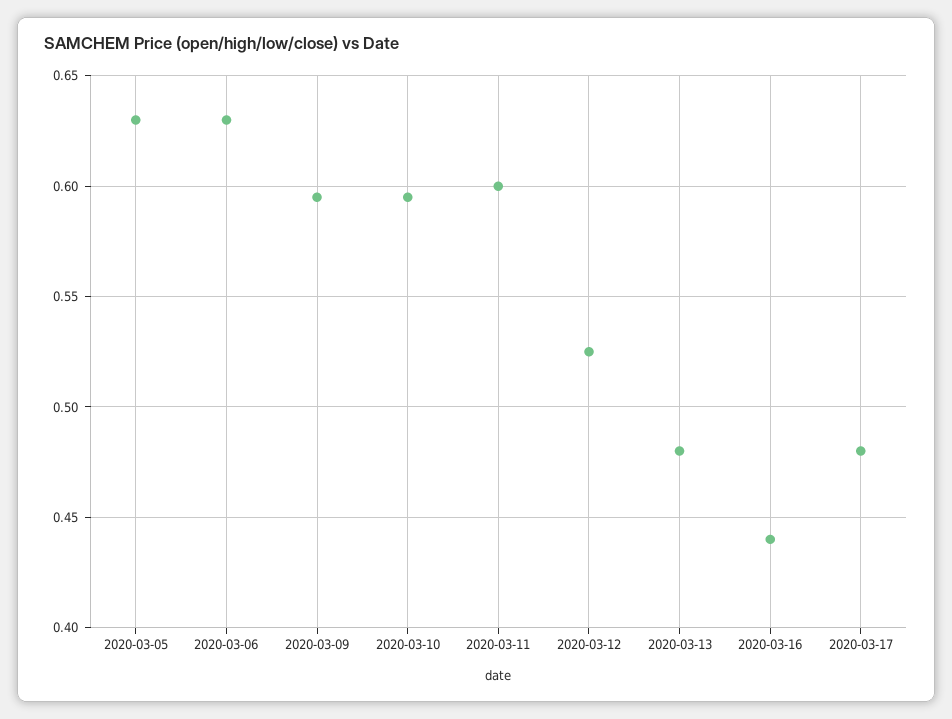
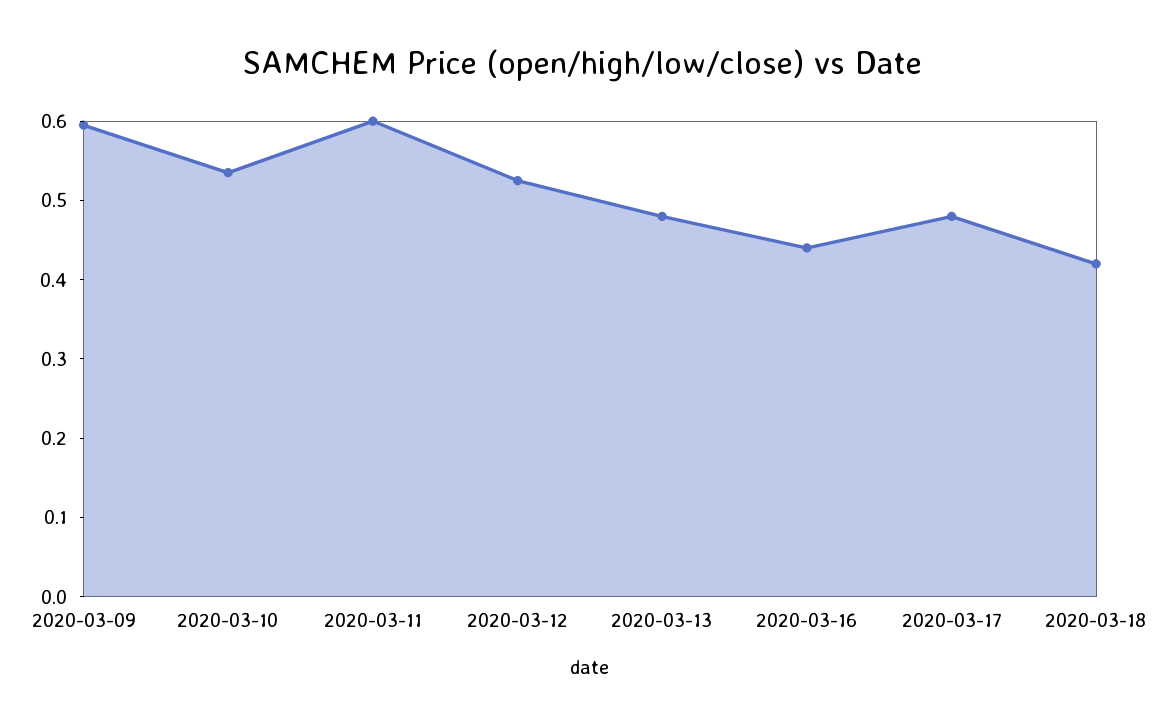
2020-03-05: 0.63 -> none
2020-03-06: 0.63 -> none
2020-03-10: 0.595 -> 0.54
2020-03-18: none -> 0.42

